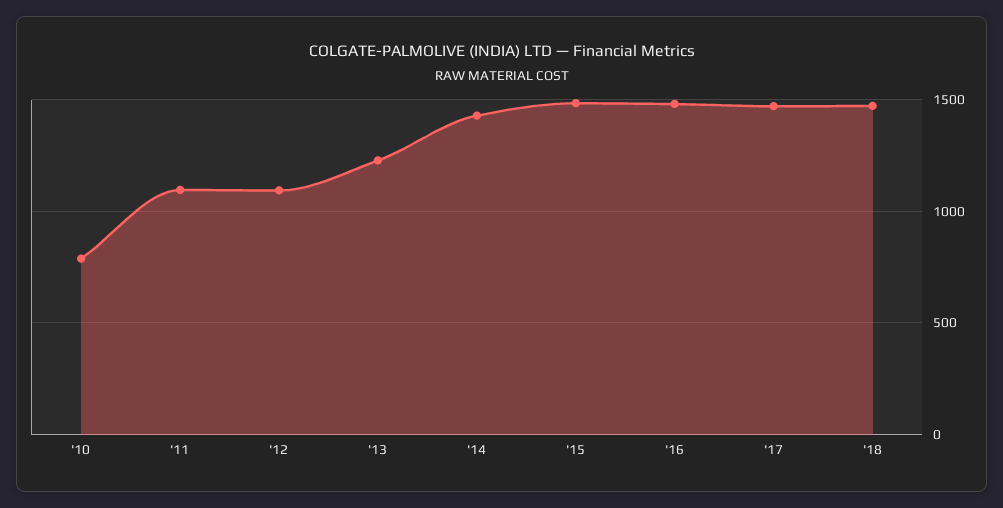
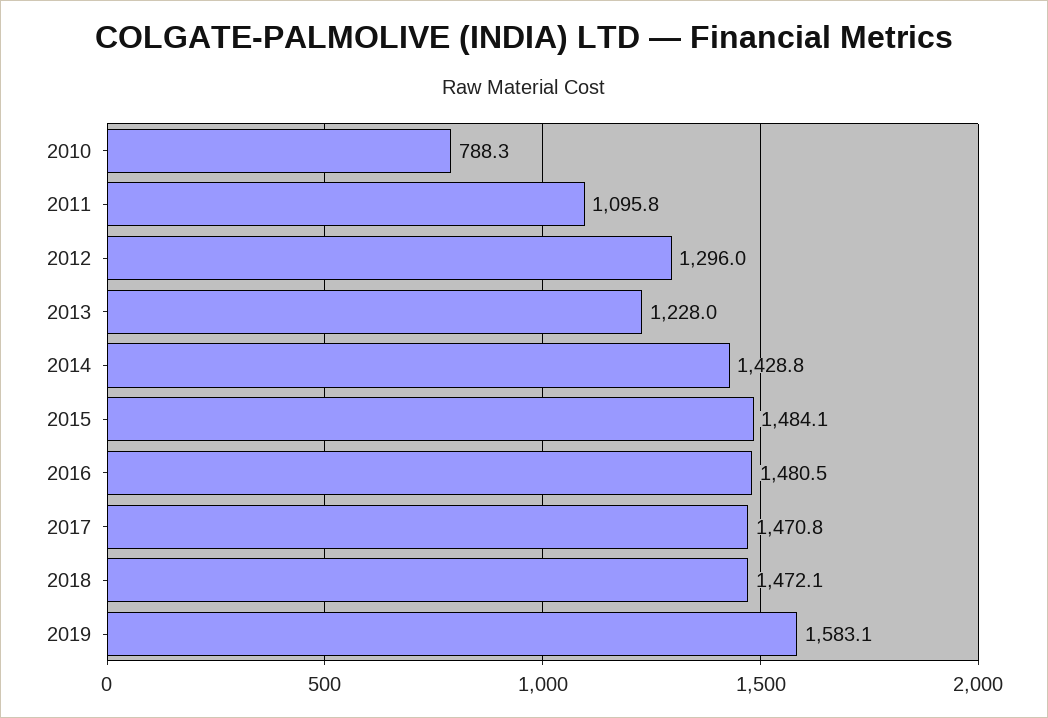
'12: 1100 -> 1296
2019: none -> 1583.1

